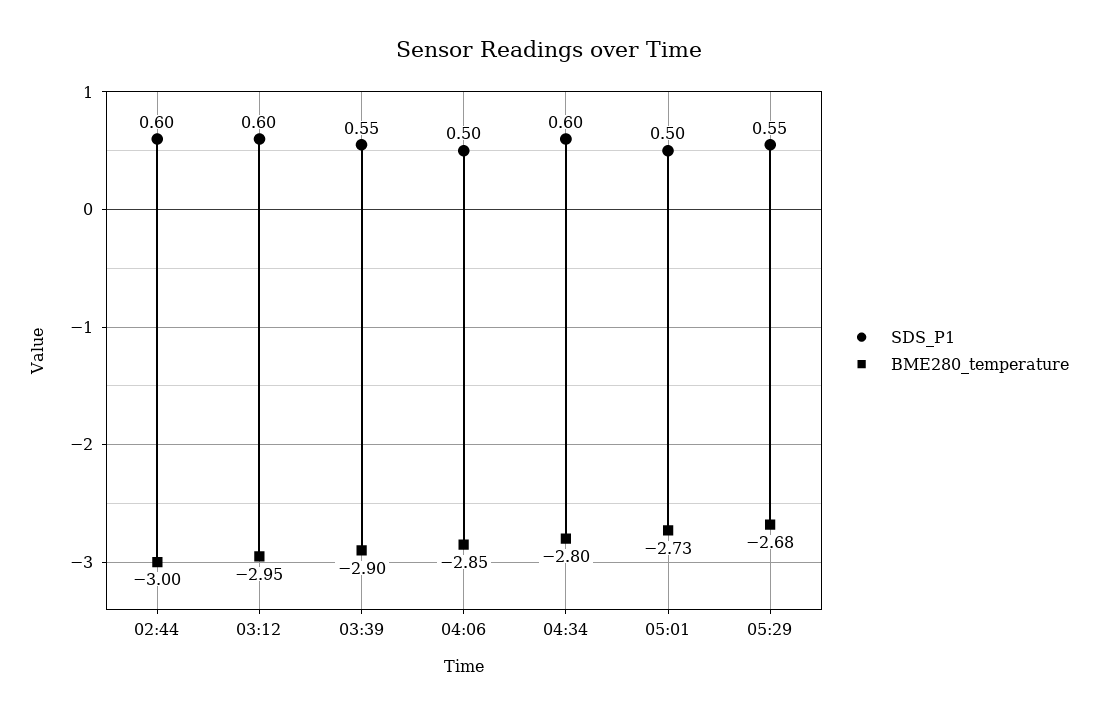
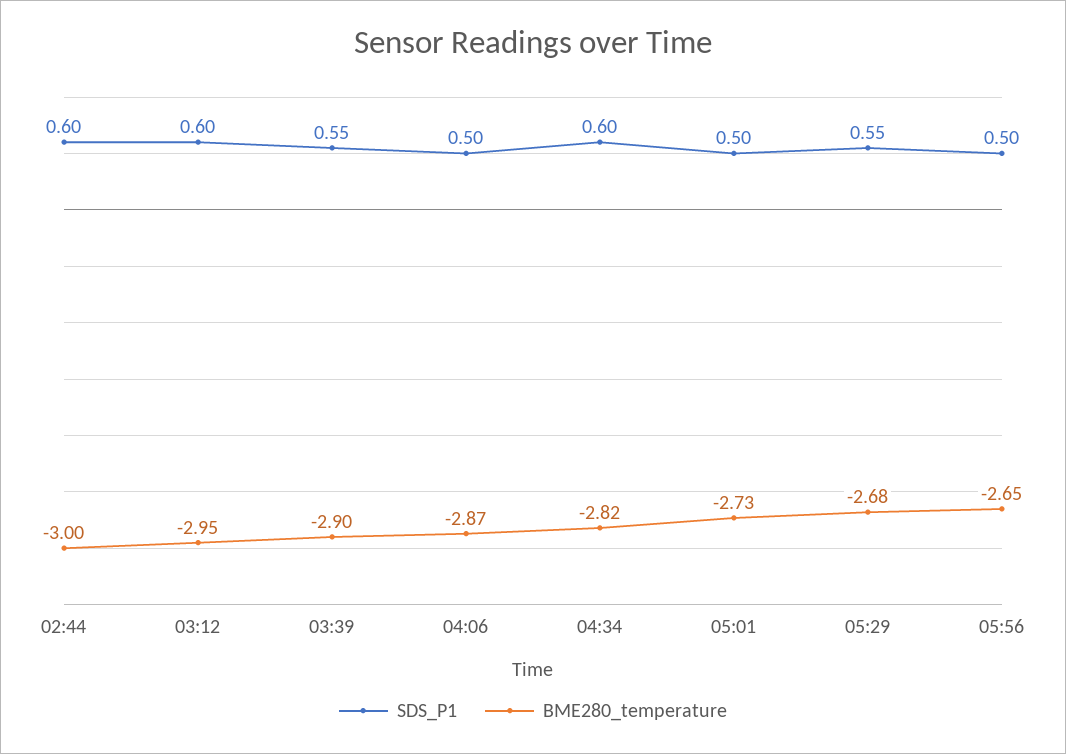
BME280_temperature, 04:06: -2.85 -> -2.87
BME280_temperature, 04:34: -2.8 -> -2.82
SDS_P1, 05:56: none -> 0.5
BME280_temperature, 05:56: none -> -2.65

